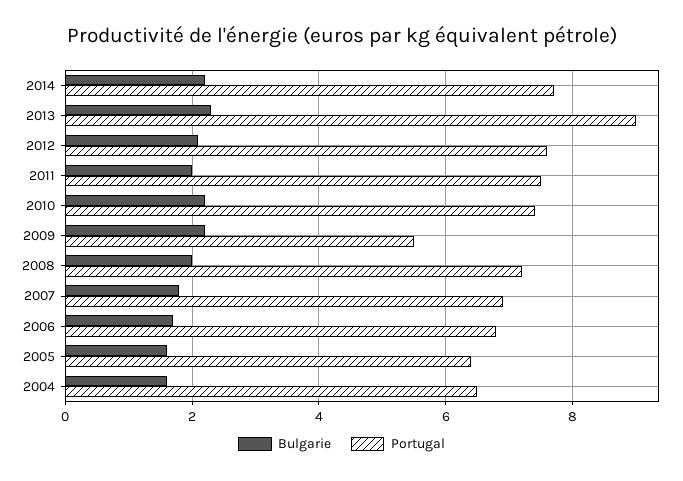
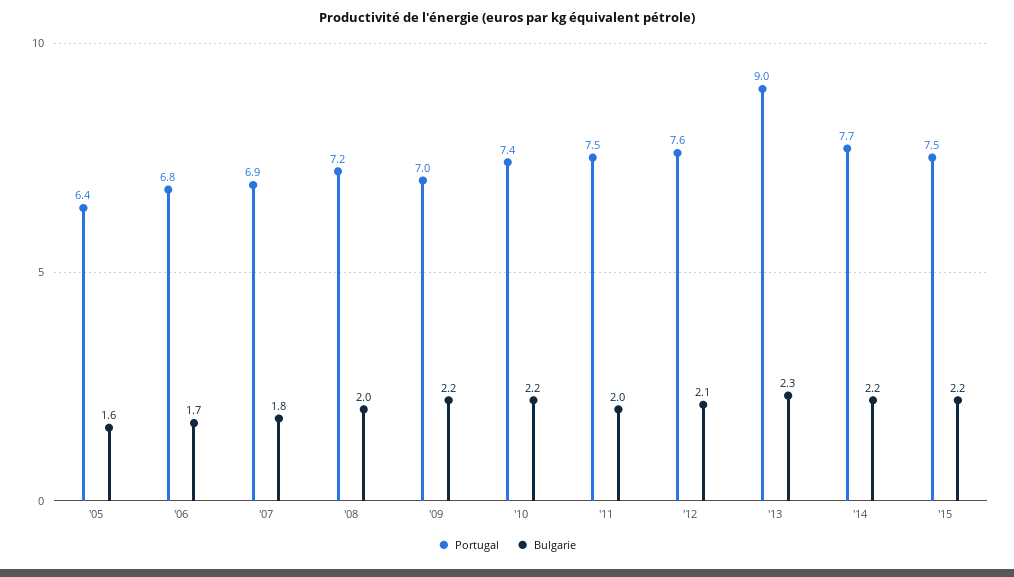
Portugal, 2009: 5.5 -> 7
Bulgarie, 2004: 1.5 -> none
Portugal, 2004: 6.5 -> none
Portugal, '15: none -> 7.5
Bulgarie, '15: none -> 2.2

